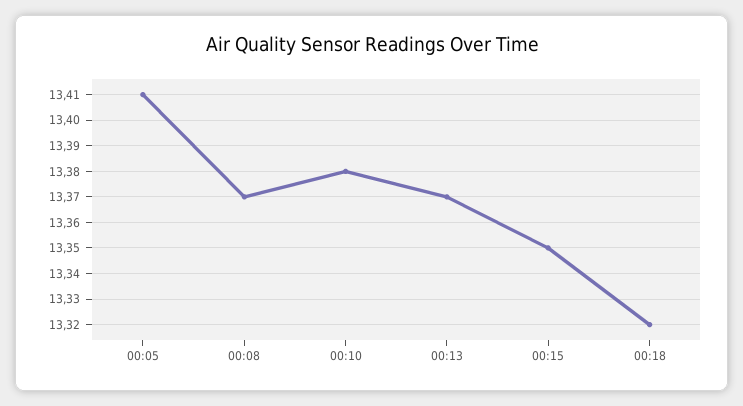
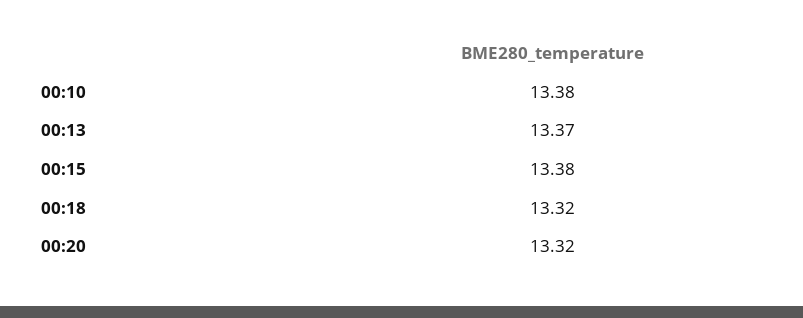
00:05: 13.41 -> none
00:08: 13.37 -> none
00:15: 13.35 -> 13.38
00:20: none -> 13.32

